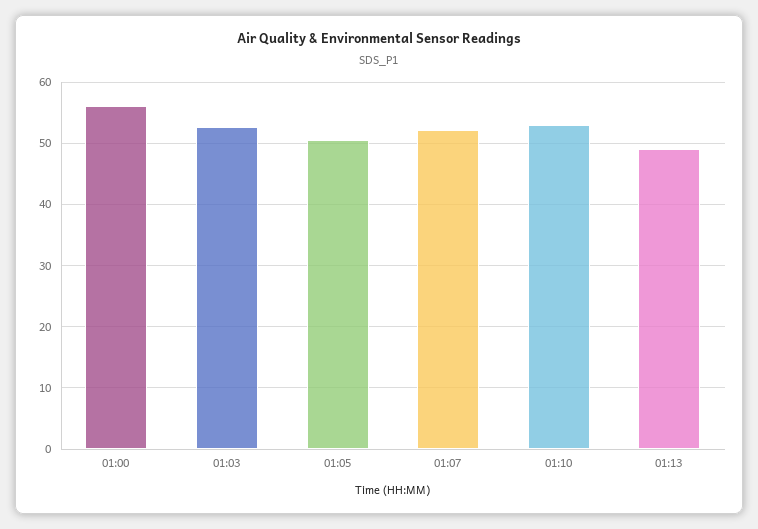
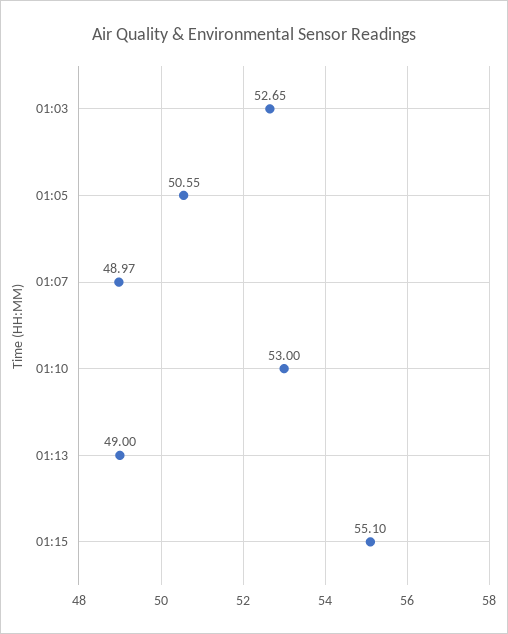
01:00: 56 -> none
01:07: 52 -> 48.97
01:15: none -> 55.1

